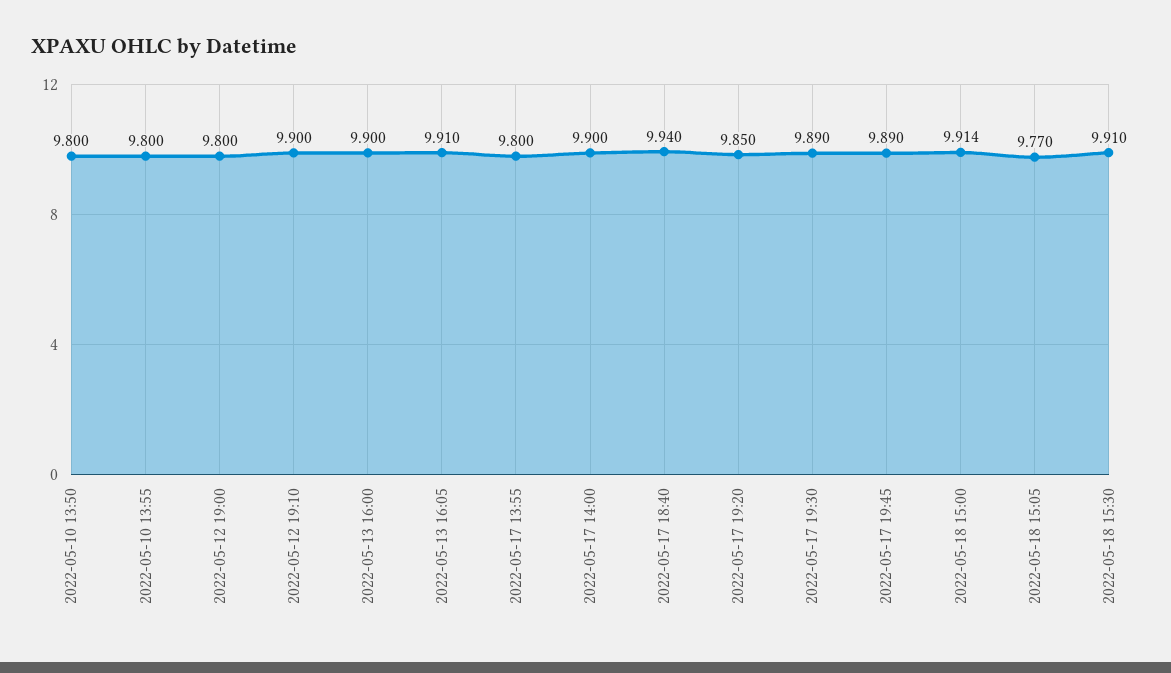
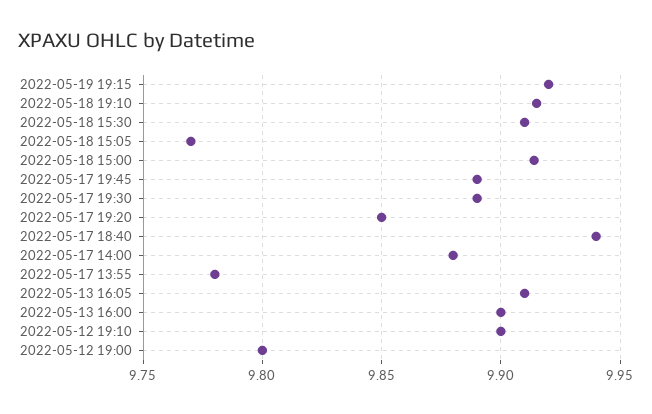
2022-05-10 13:50: 9.8 -> none
2022-05-10 13:55: 9.8 -> none
2022-05-17 13:55: 9.8 -> 9.78
2022-05-17 14:00: 9.9 -> 9.88
2022-05-19 19:15: none -> 9.92
2022-05-18 19:10: none -> 9.915

